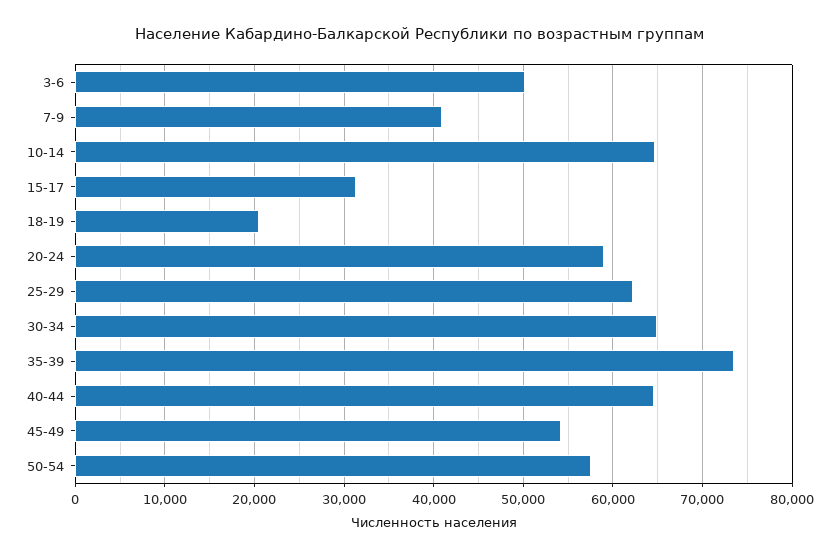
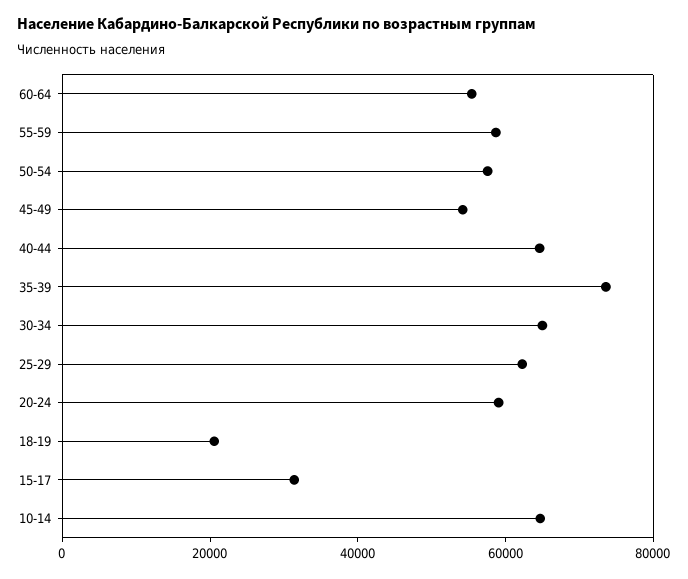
3-6: 50000 -> none
7-9: 41000 -> none
60-64: none -> 55000
55-59: none -> 60000

